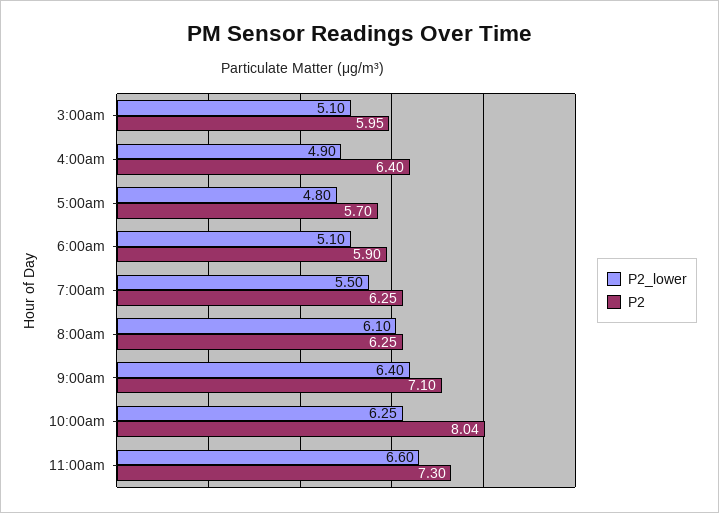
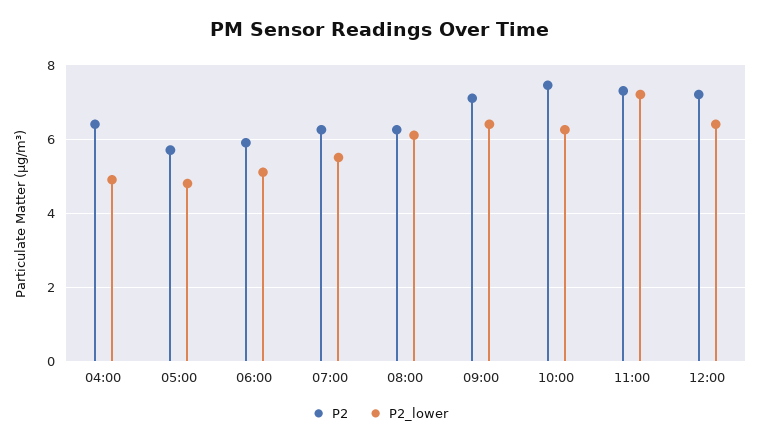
P2_lower, 3:00am: 5.1 -> none
P2, 3:00am: 5.95 -> none
P2, 10:00am: 8.04 -> 7.4
P2_lower, 11:00am: 6.6 -> 7.2
P2, 12:00: none -> 7.2
P2_lower, 12:00: none -> 6.4

